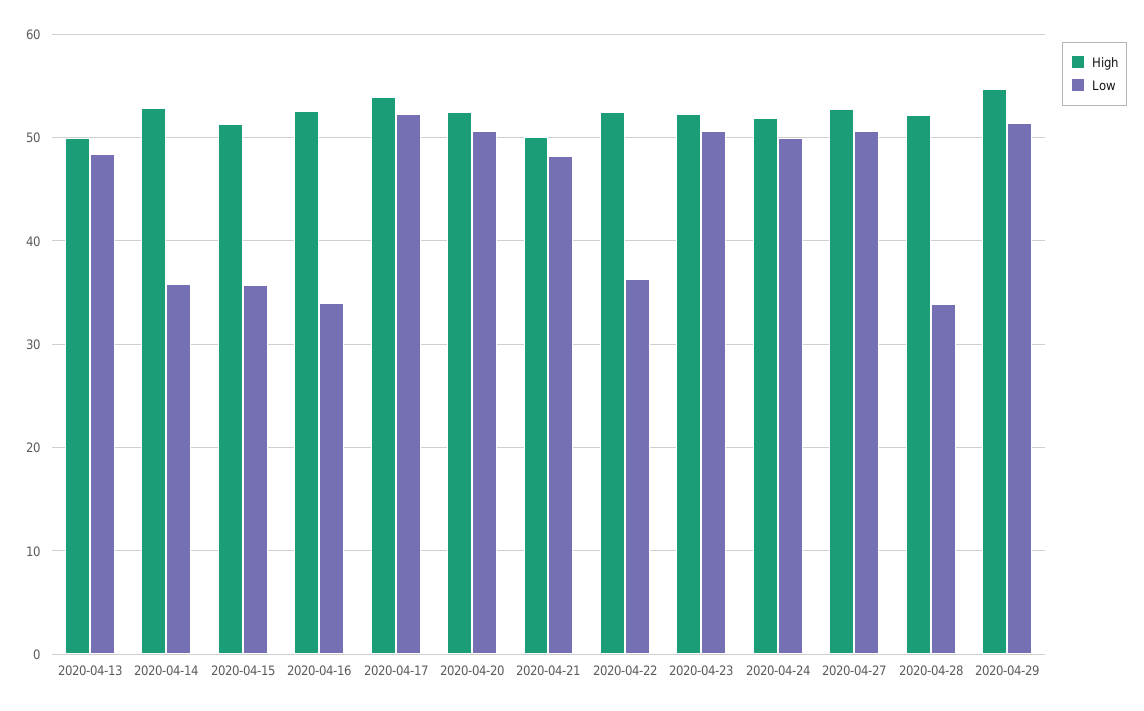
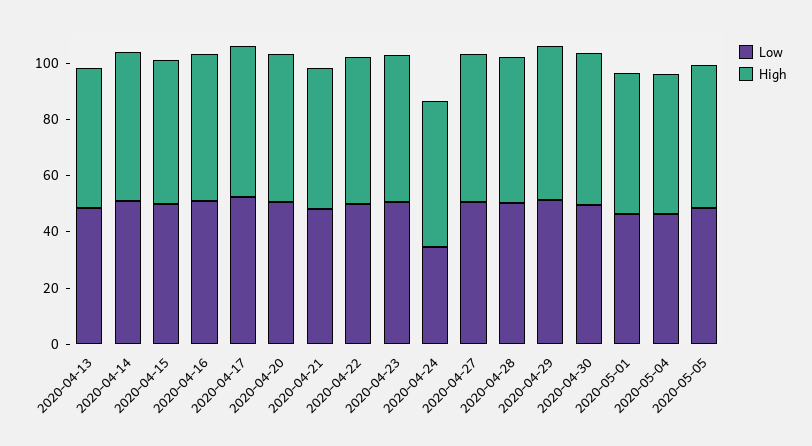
Low, 2020-04-14: 36 -> 50
Low, 2020-04-15: 36 -> 50
Low, 2020-04-16: 34 -> 50
Low, 2020-04-22: 36 -> 50
Low, 2020-04-24: 50 -> 35
Low, 2020-04-28: 34 -> 50
Low, 2020-04-30: none -> 50
High, 2020-04-30: none -> 55
Low, 2020-05-01: none -> 45
High, 2020-05-01: none -> 50
Low, 2020-05-04: none -> 45
High, 2020-05-04: none -> 50
Low, 2020-05-05: none -> 50
High, 2020-05-05: none -> 50

